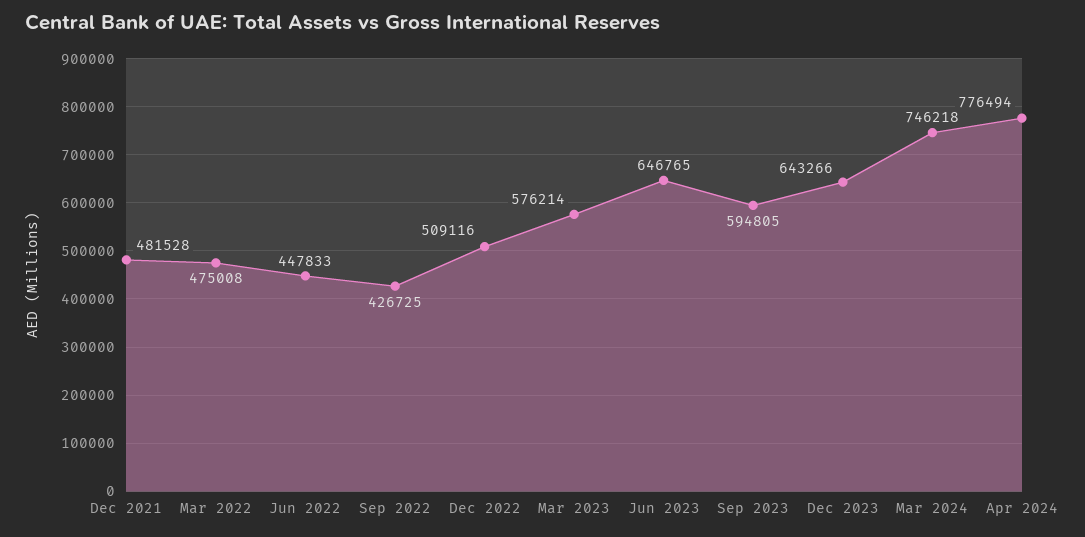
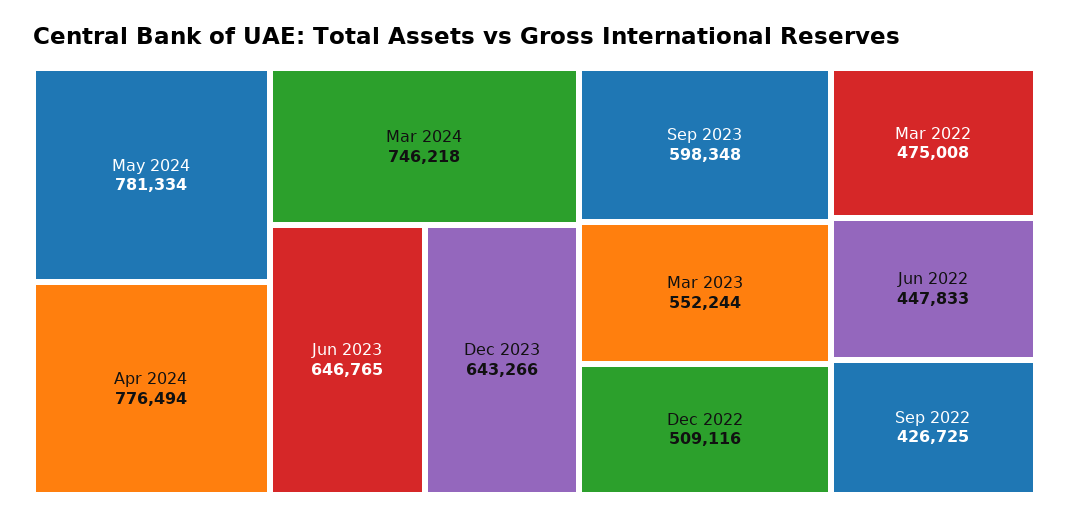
Dec 2021: 481528 -> none
Mar 2023: 576214 -> 552244
Sep 2023: 594805 -> 598348
May 2024: none -> 781334

